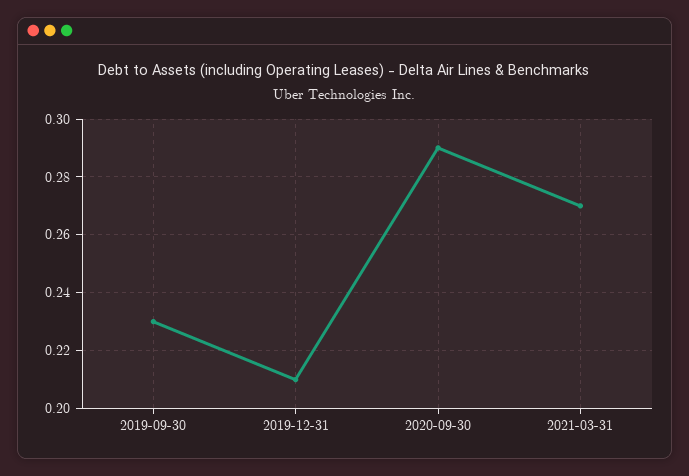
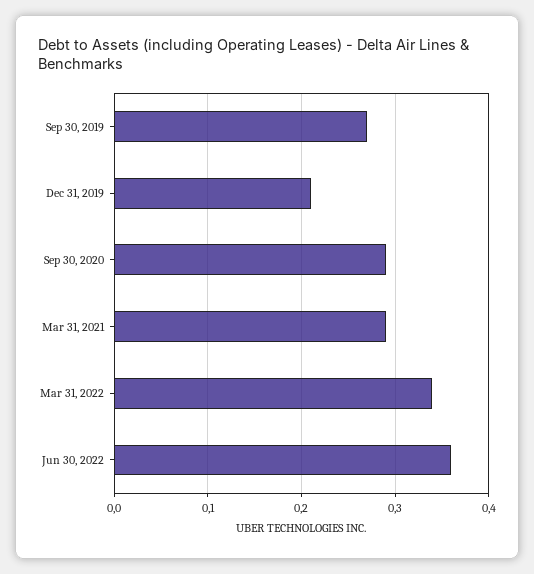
2019-09-30: 0.23 -> 0.27
2021-03-31: 0.27 -> 0.29
Mar 31, 2022: none -> 0.34
Jun 30, 2022: none -> 0.36

